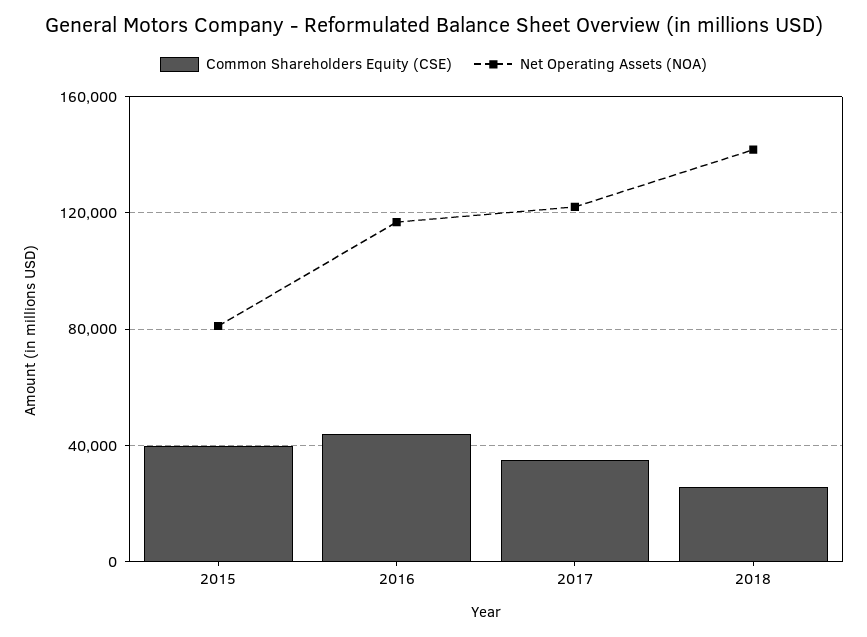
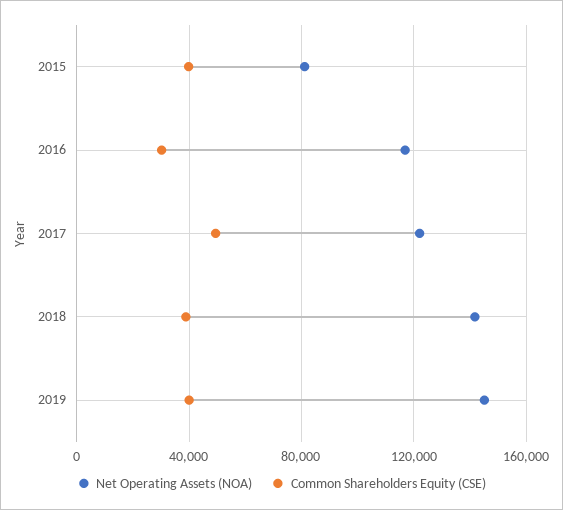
Common Shareholders Equity (CSE), 2016: 45000 -> 30000
Common Shareholders Equity (CSE), 2017: 35000 -> 50000
Common Shareholders Equity (CSE), 2018: 25000 -> 40000
Net Operating Assets (NOA), 2019: none -> 145000
Common Shareholders Equity (CSE), 2019: none -> 40000

